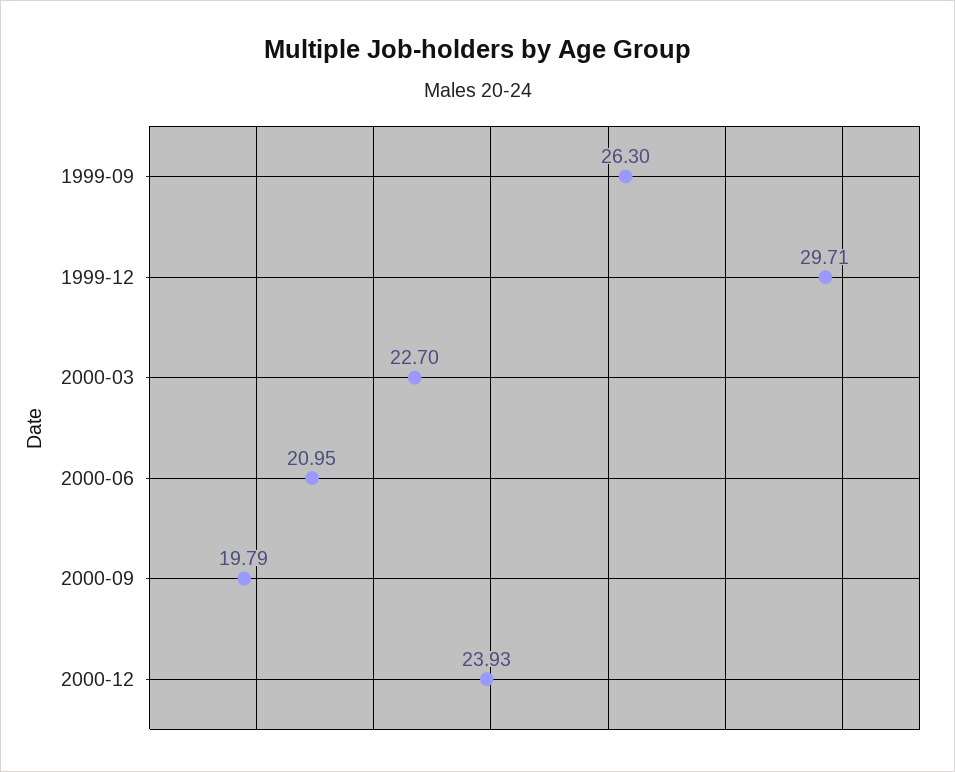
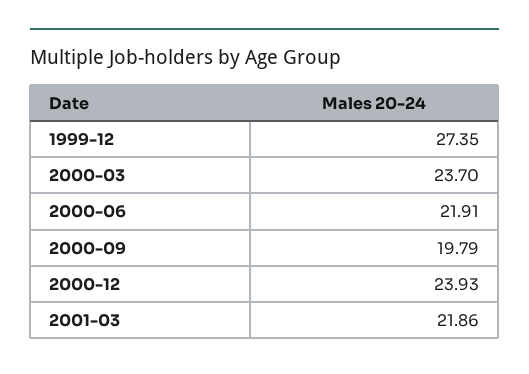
1999-09: 26.3 -> none
1999-12: 29.71 -> 27.35
2000-03: 22.7 -> 23.7
2000-06: 20.95 -> 21.91
2001-03: none -> 21.86

